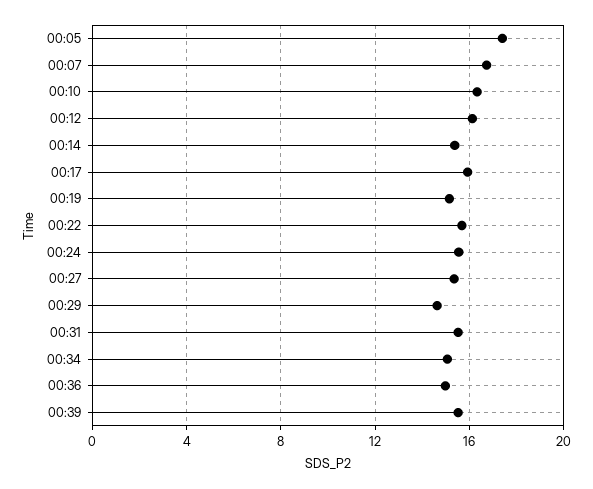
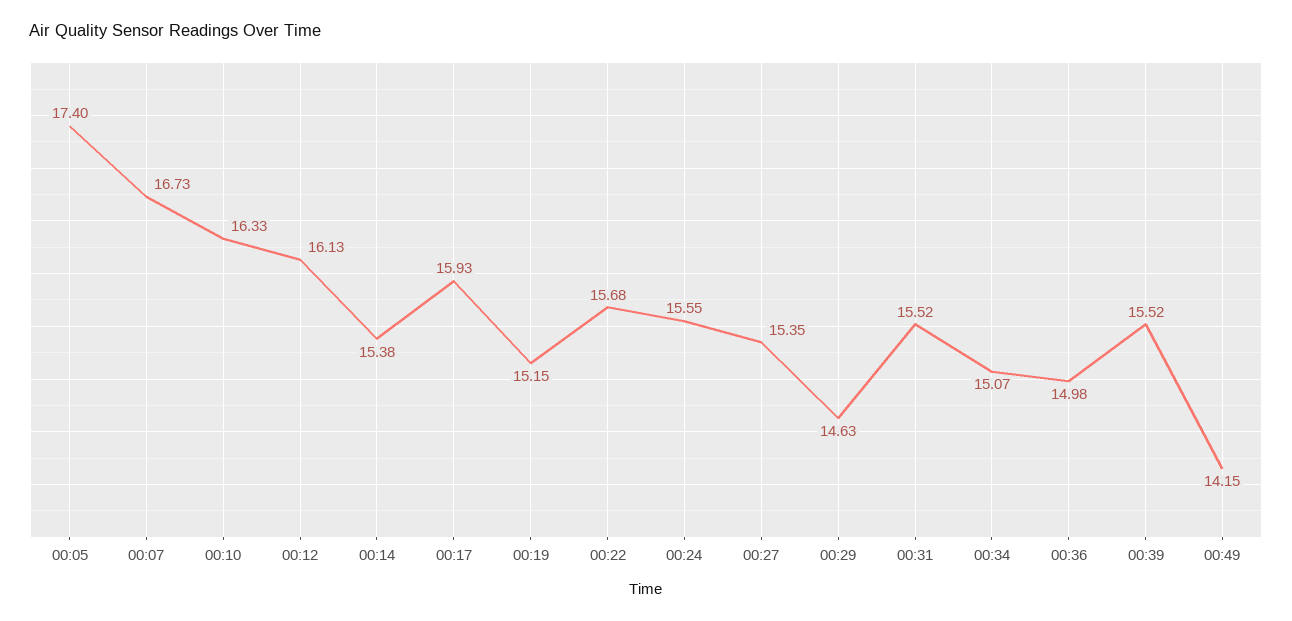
00:49: none -> 14.15

